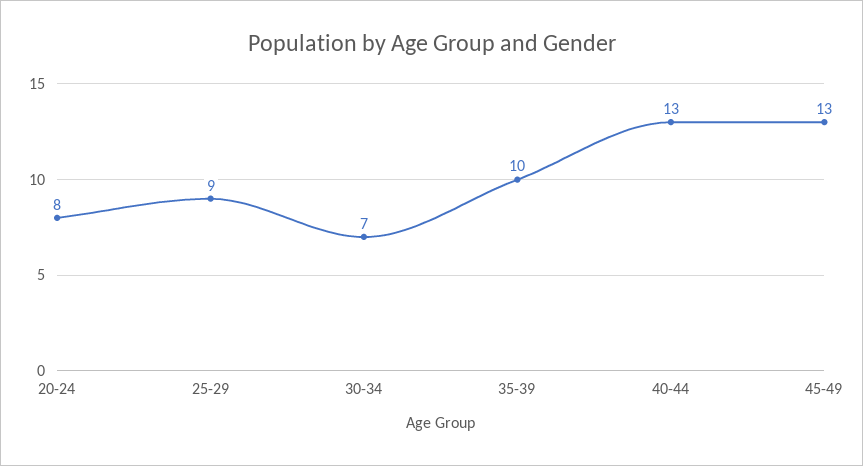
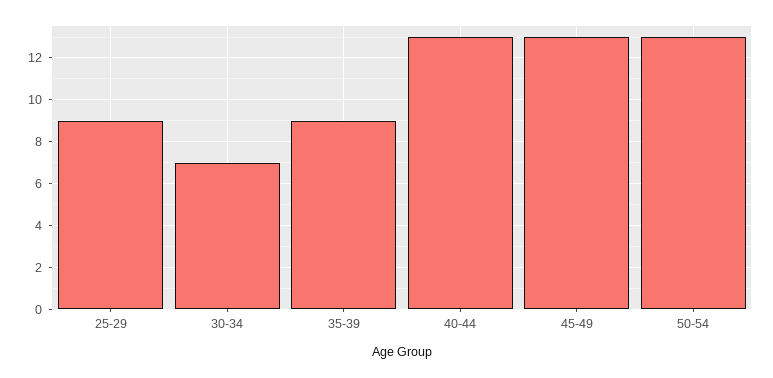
20-24: 8 -> none
35-39: 10 -> 9
50-54: none -> 13

